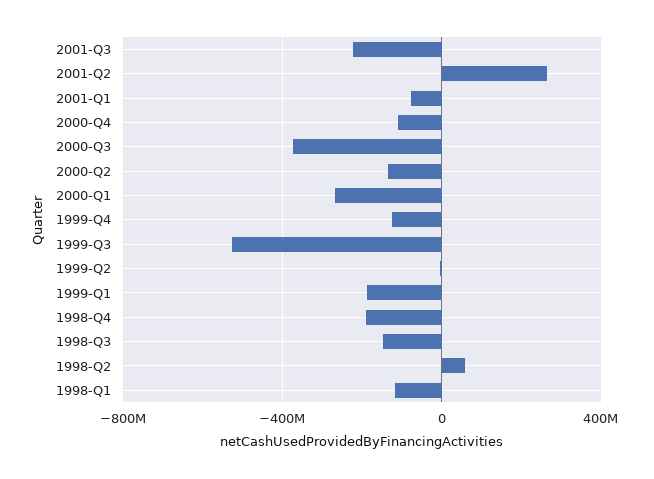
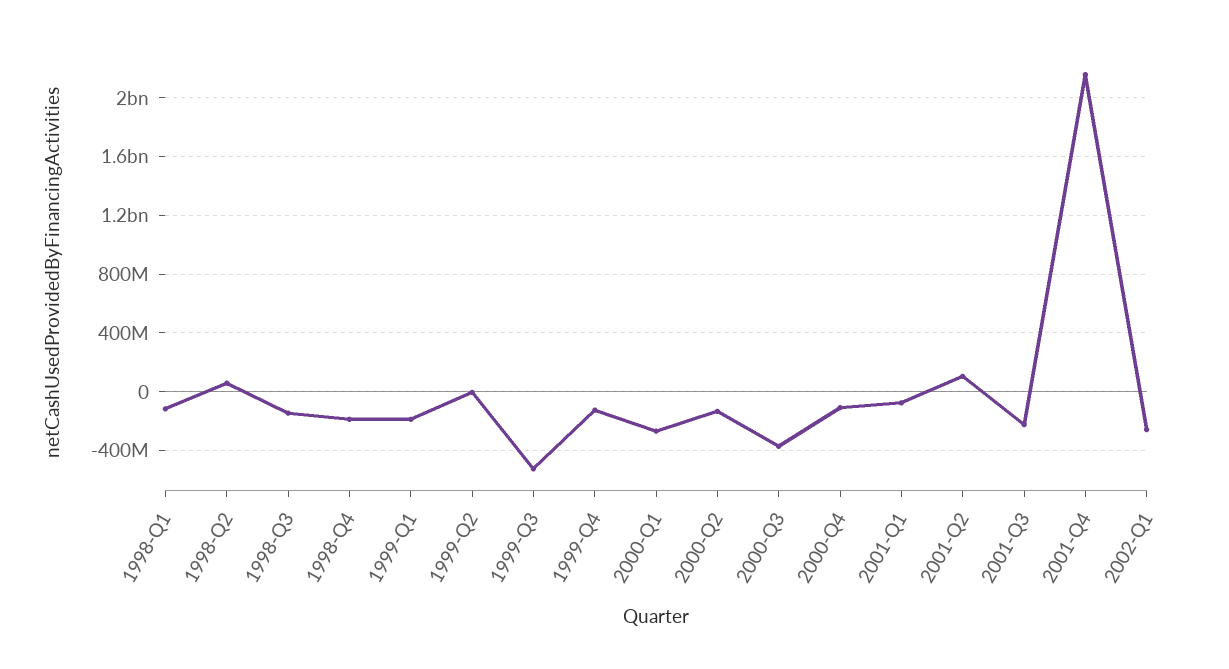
2001-Q2: 250000000 -> 100000000
2001-Q4: none -> 2150000000
2002-Q1: none -> -250000000

